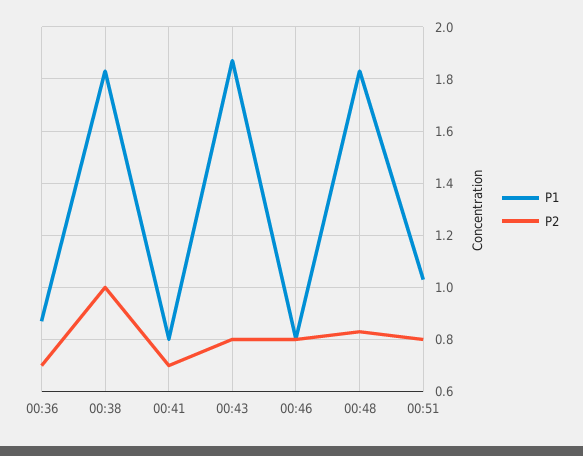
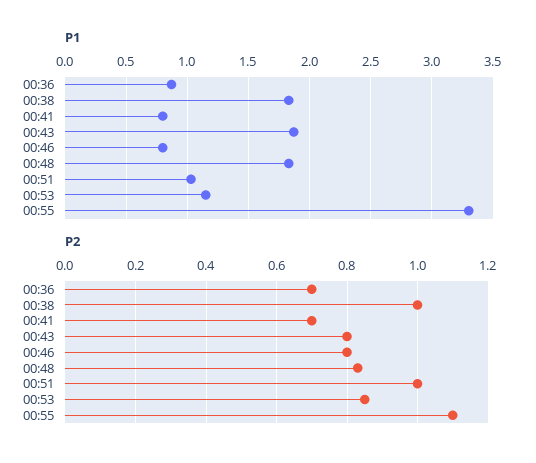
P2, 00:51: 0.8 -> 1
P1, 00:53: none -> 1.15
P1, 00:55: none -> 3.3
P2, 00:53: none -> 0.85
P2, 00:55: none -> 1.1

